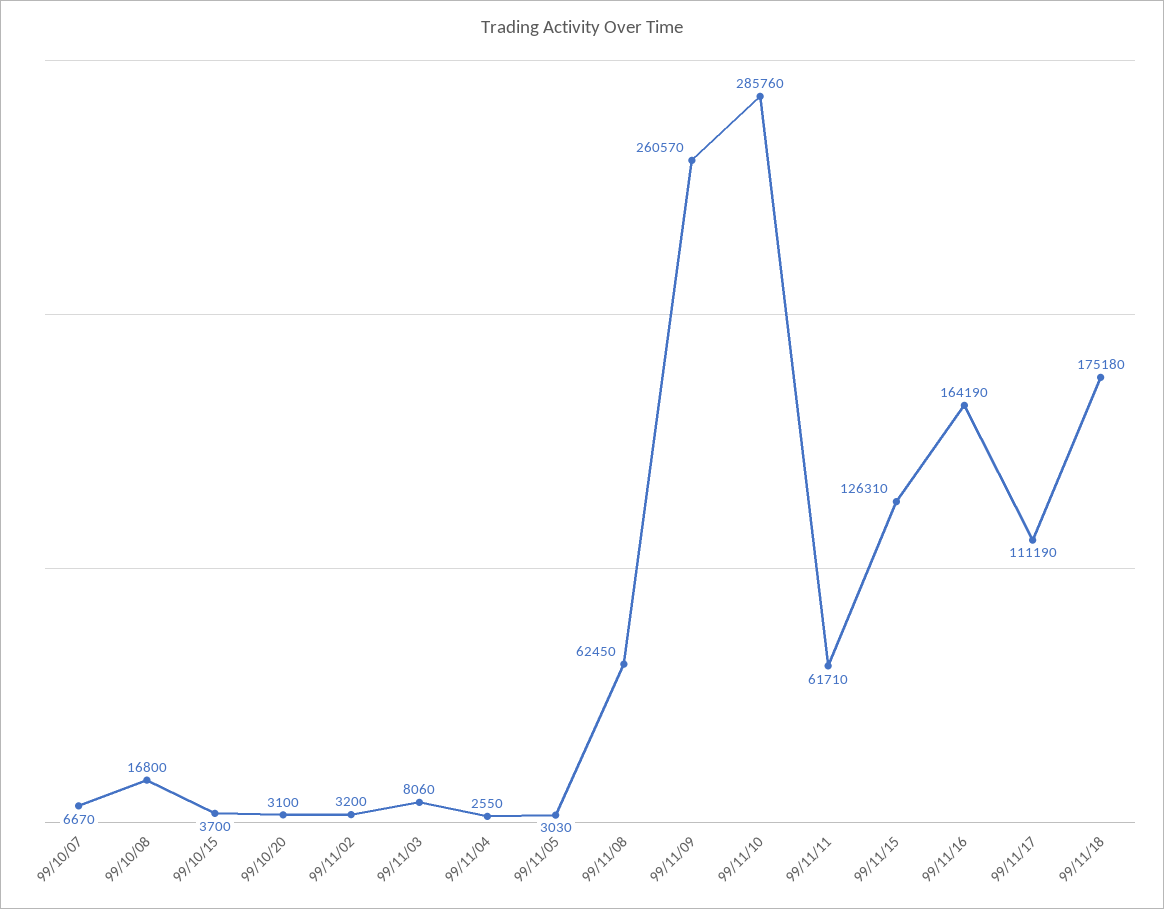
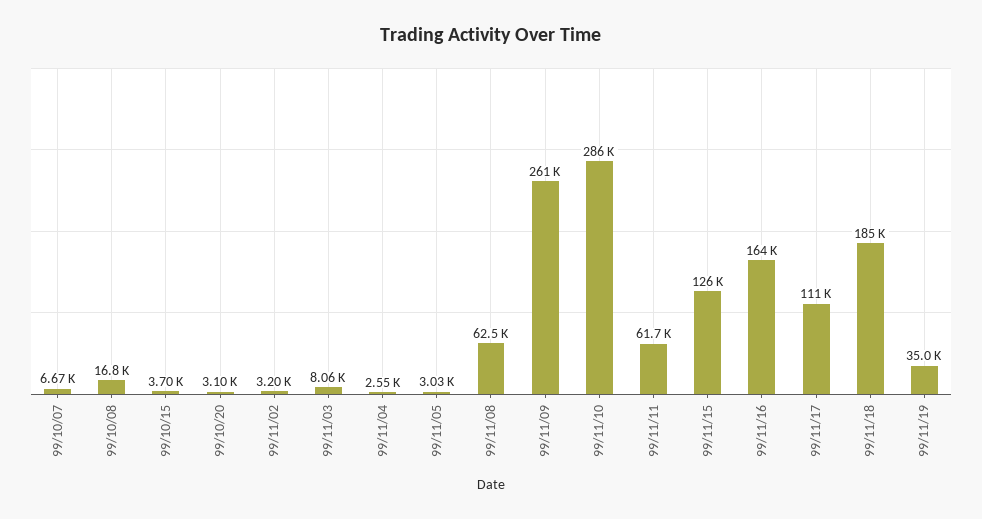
99/11/18: 175180 -> 185000
99/11/19: none -> 35000

